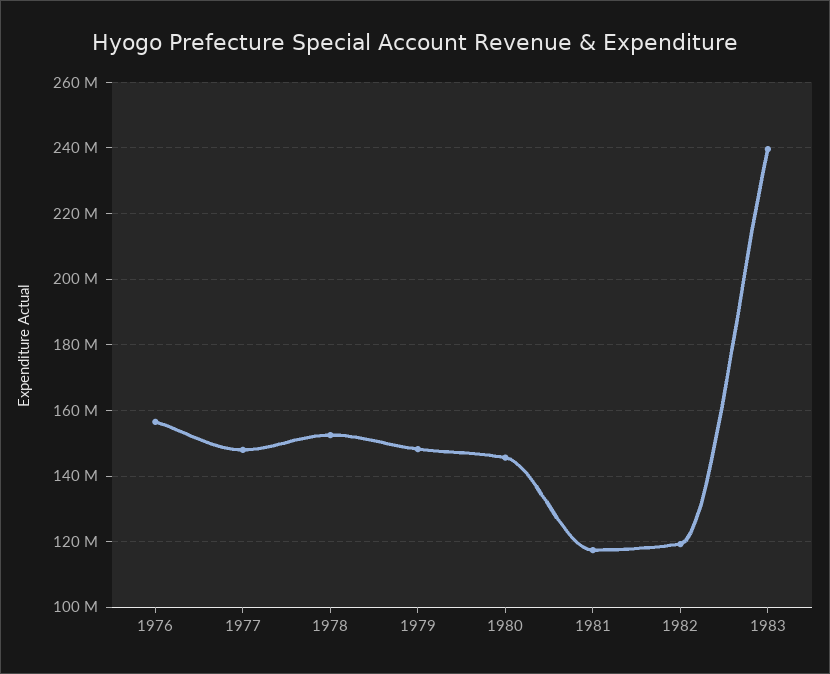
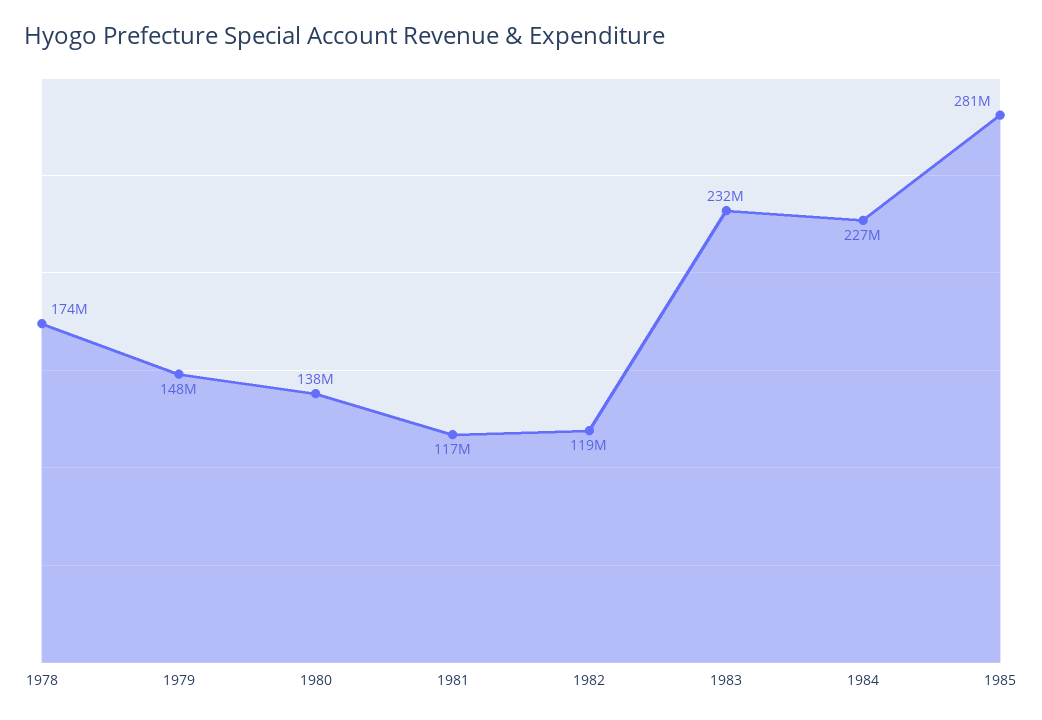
1976: 156000000 -> none
1977: 148000000 -> none
1978: 152000000 -> 174000000
1980: 146000000 -> 138000000
1983: 240000000 -> 232000000
1984: none -> 227000000
1985: none -> 281000000

